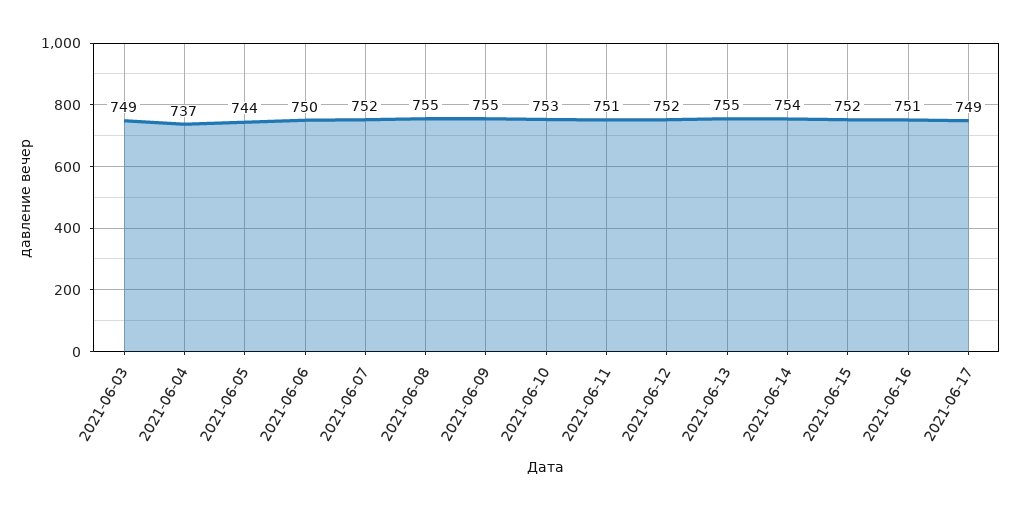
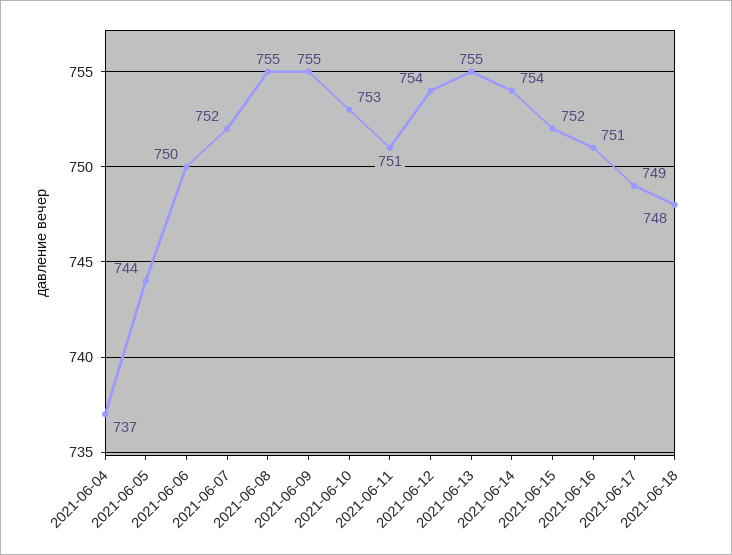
2021-06-03: 749 -> none
2021-06-12: 752 -> 754
2021-06-18: none -> 748

